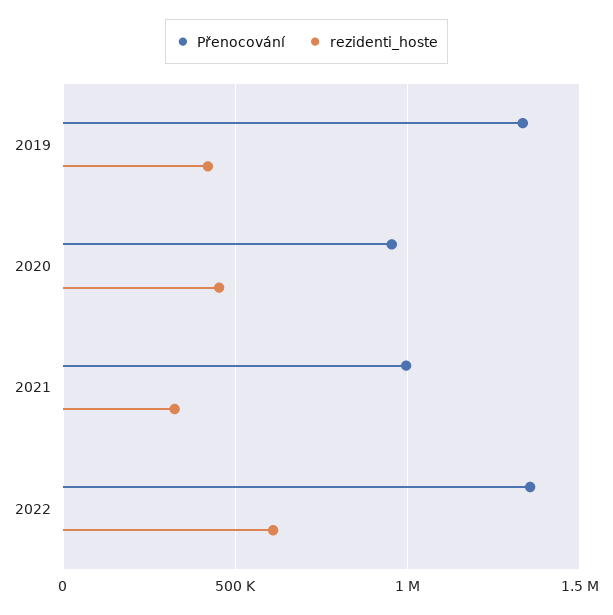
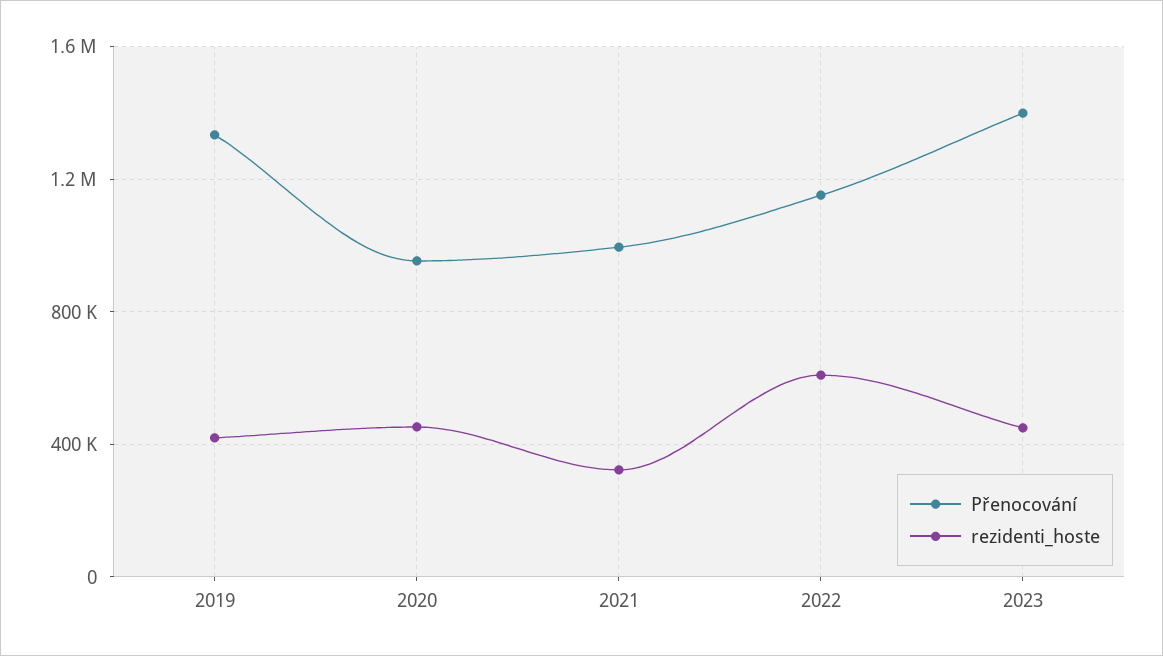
Přenocování, 2022: 1350000 -> 1150000
Přenocování, 2023: none -> 1400000
rezidenti_hoste, 2023: none -> 450000

